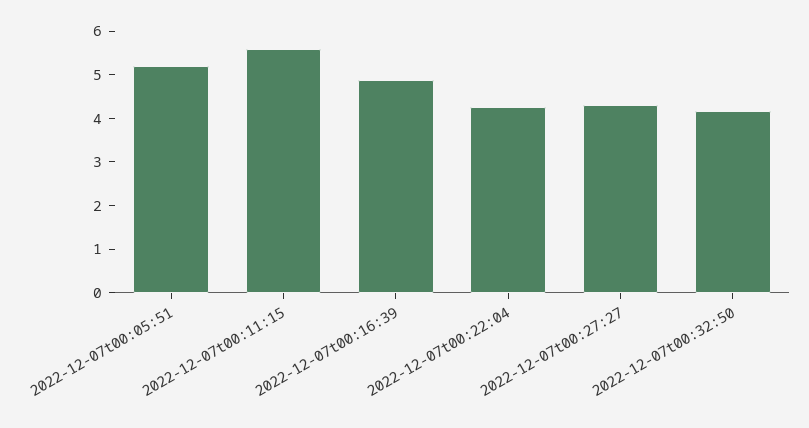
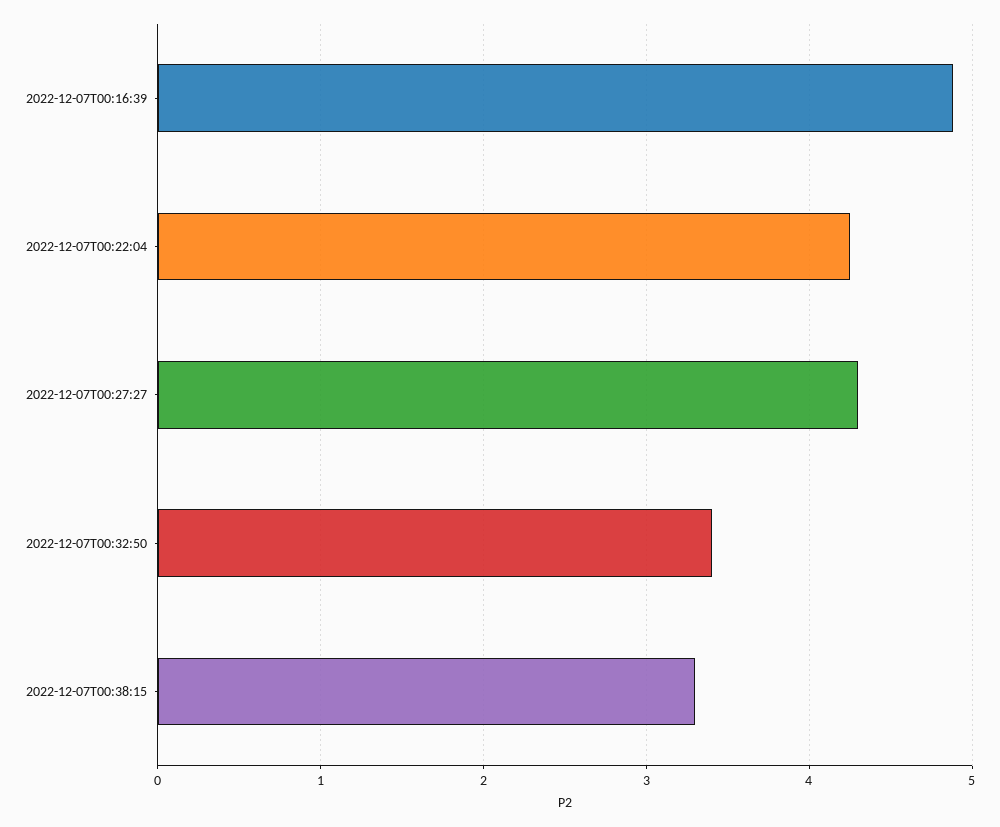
2022-12-07t00:05:51: 5.2 -> none
2022-12-07t00:11:15: 5.6 -> none
2022-12-07t00:32:50: 4.2 -> 3.4
2022-12-07T00:38:15: none -> 3.3

